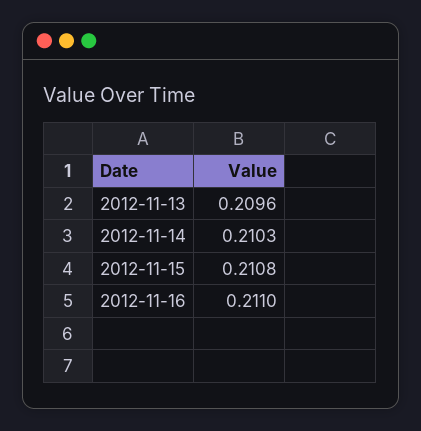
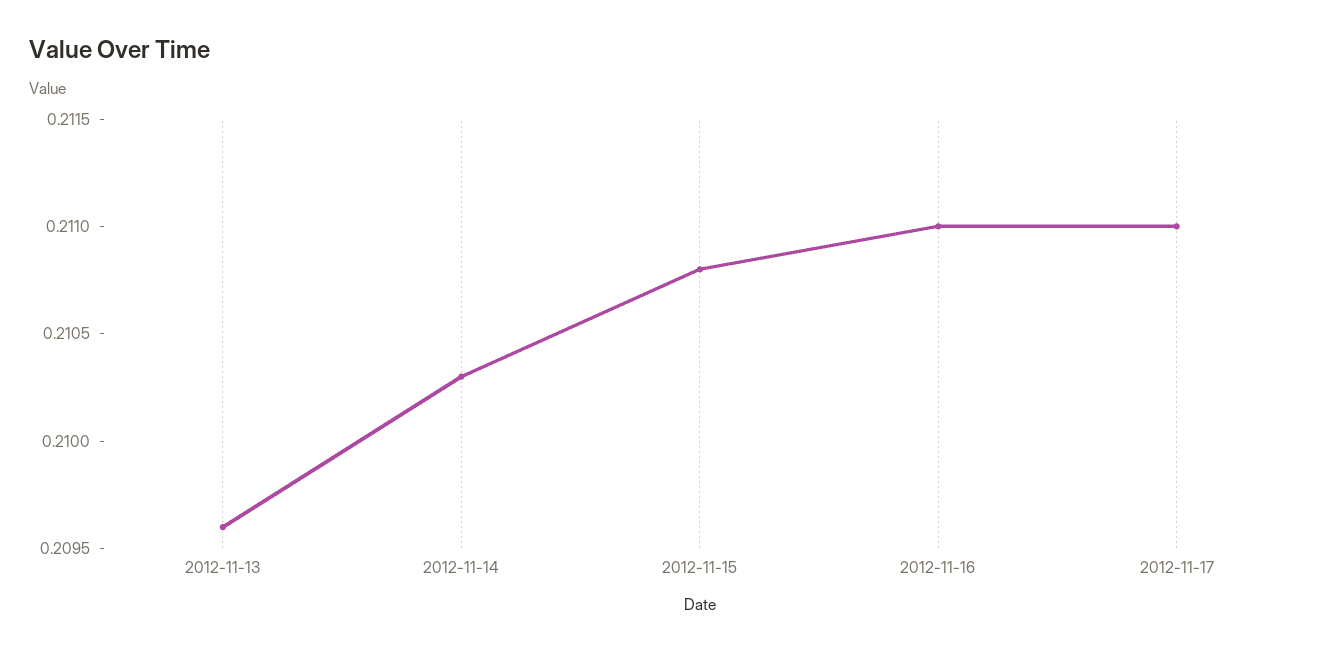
2012-11-17: none -> 0.211

